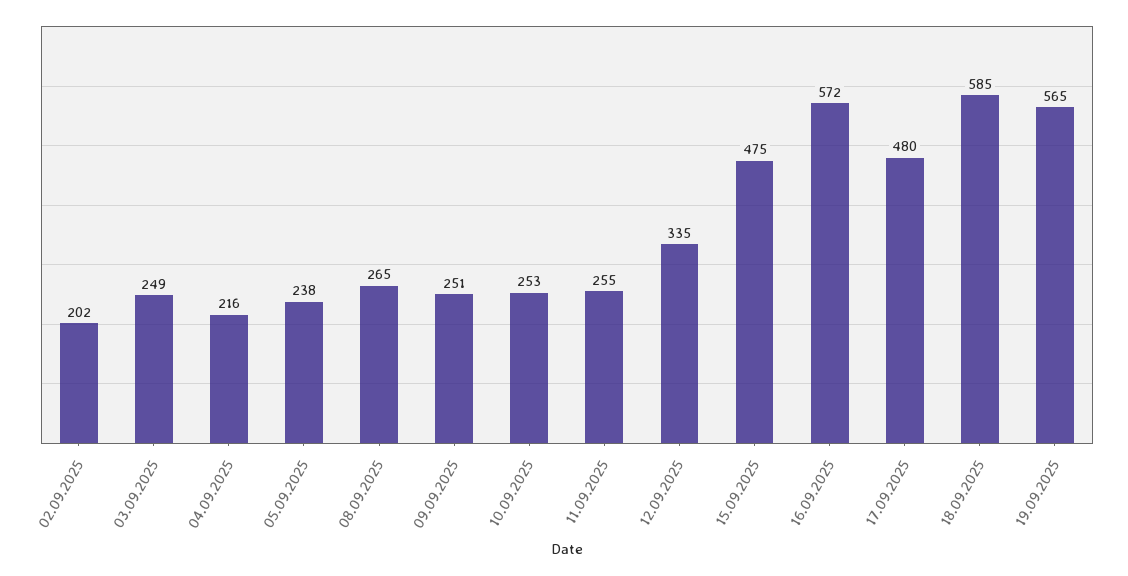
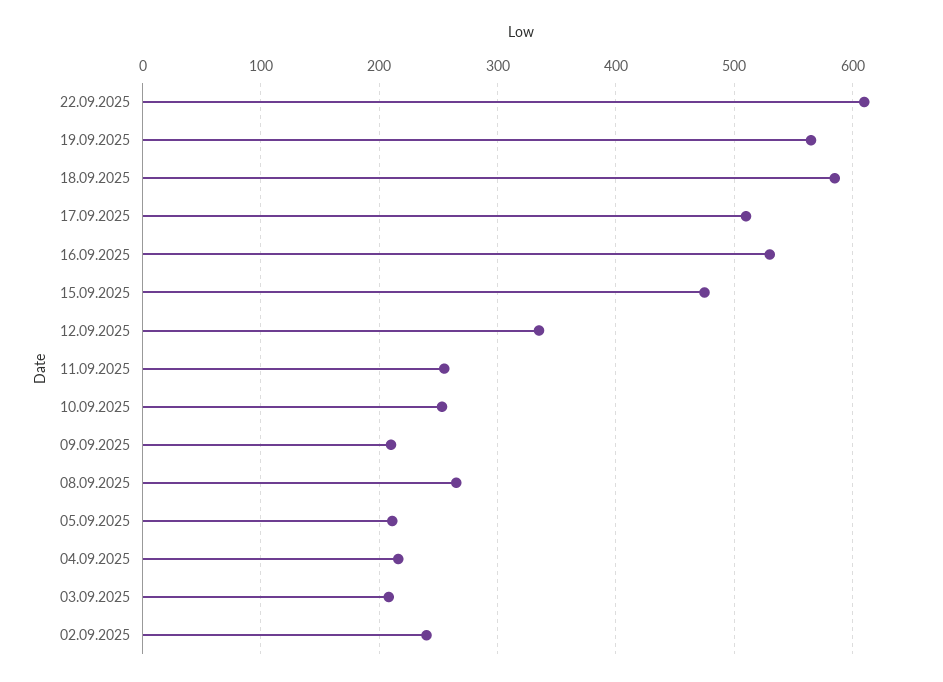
02.09.2025: 202 -> 240
03.09.2025: 249 -> 210
05.09.2025: 238 -> 210
09.09.2025: 251 -> 210
16.09.2025: 572 -> 530
17.09.2025: 480 -> 510
22.09.2025: none -> 610

